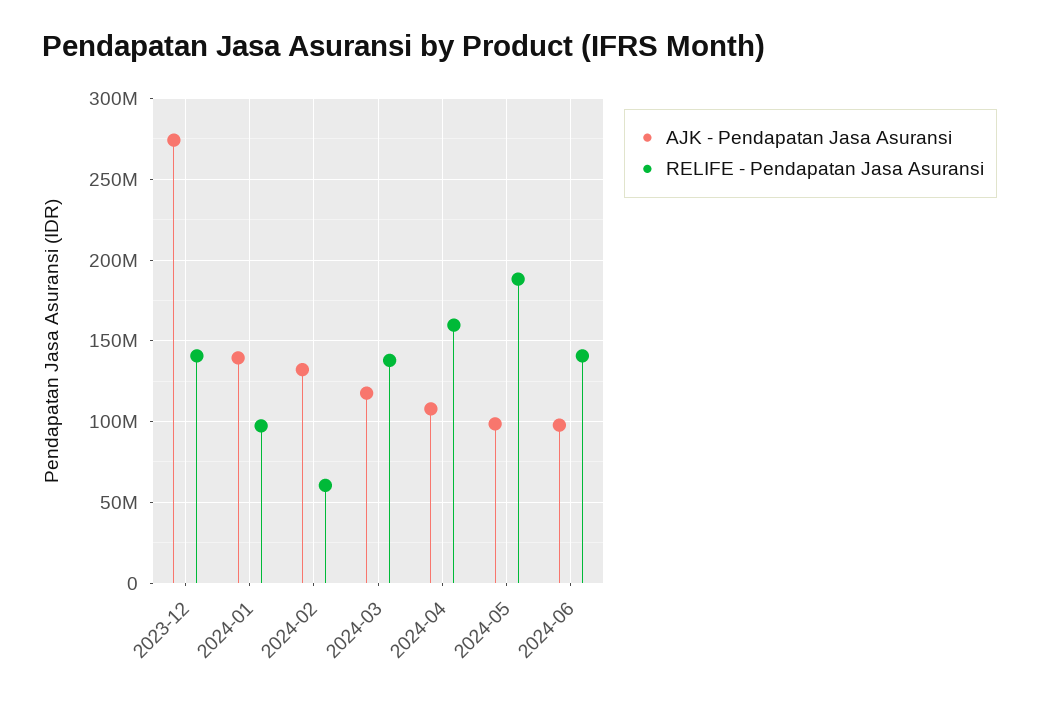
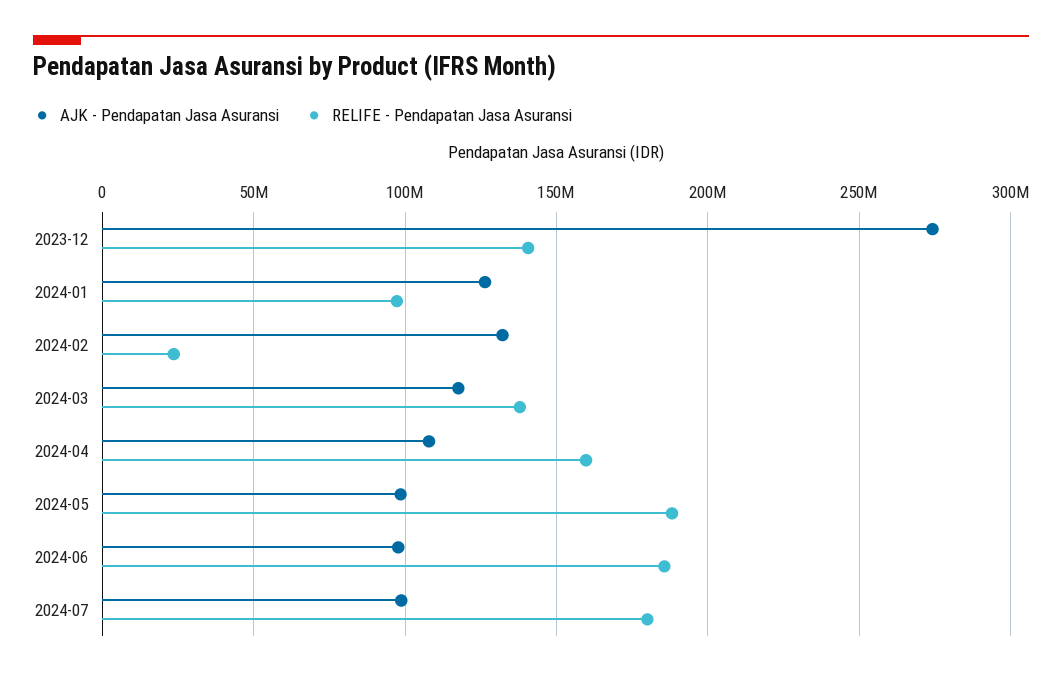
AJK - Pendapatan Jasa Asuransi, 2024-01: 140000000 -> 125000000
RELIFE - Pendapatan Jasa Asuransi, 2024-02: 60000000 -> 25000000
RELIFE - Pendapatan Jasa Asuransi, 2024-06: 140000000 -> 185000000
AJK - Pendapatan Jasa Asuransi, 2024-07: none -> 100000000
RELIFE - Pendapatan Jasa Asuransi, 2024-07: none -> 180000000

